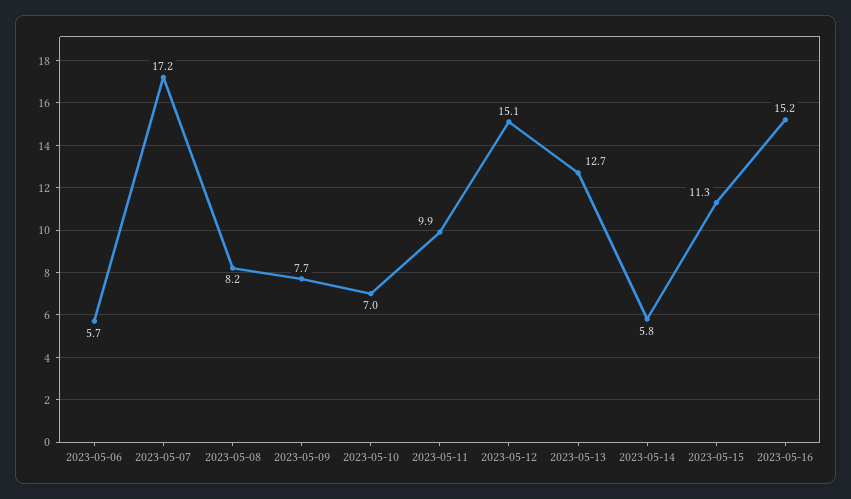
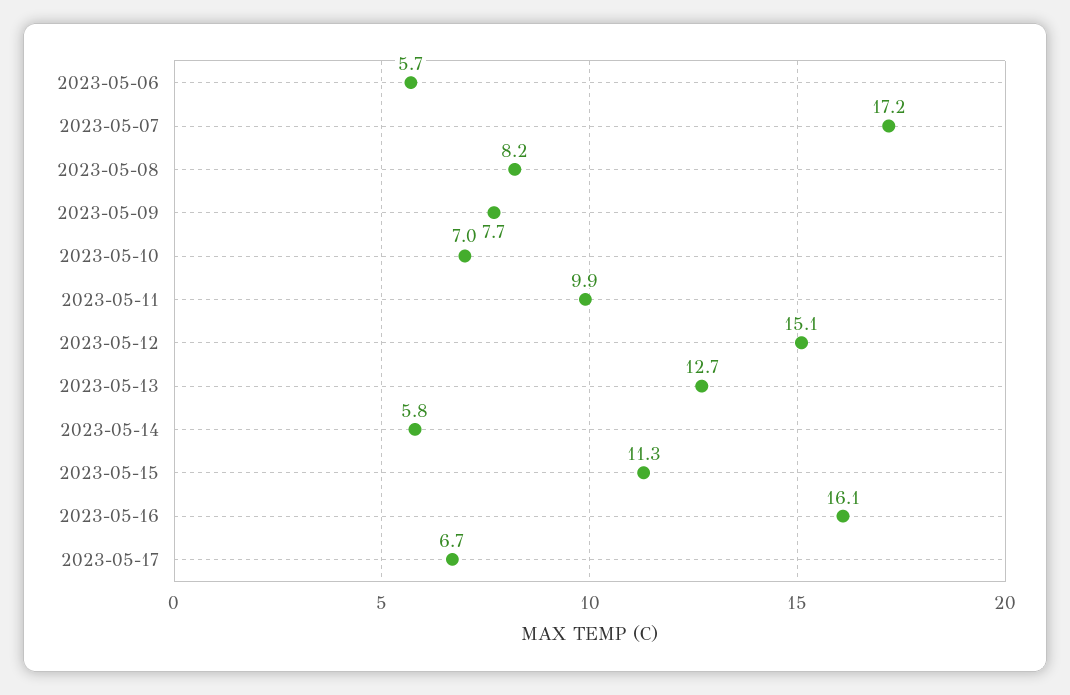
2023-05-16: 15.2 -> 16.1
2023-05-17: none -> 6.7

